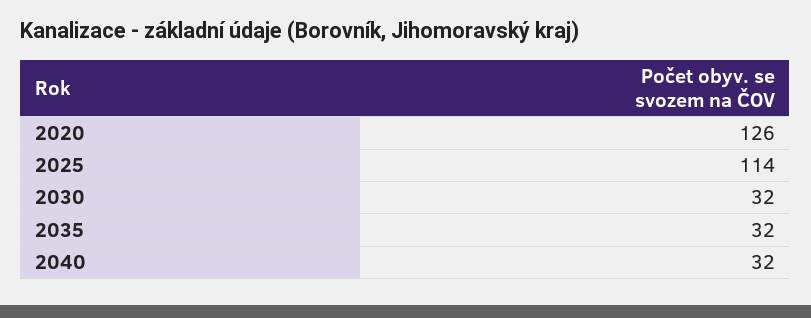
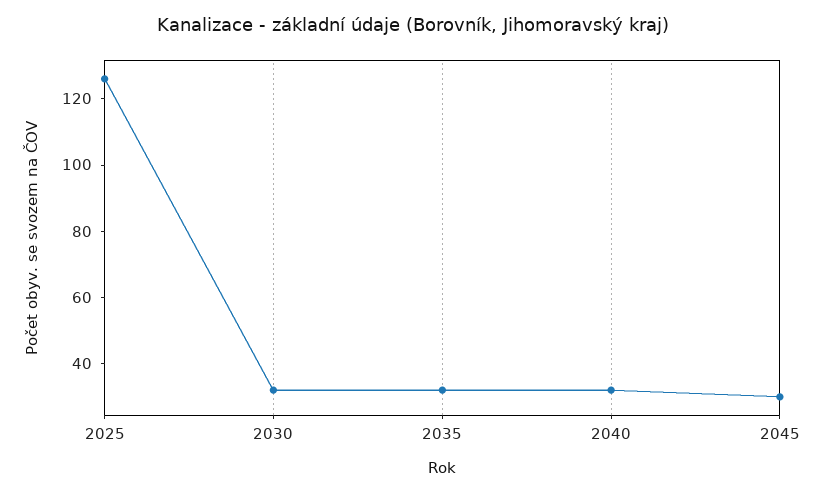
2020: 126 -> none
2025: 114 -> 125
2045: none -> 30

